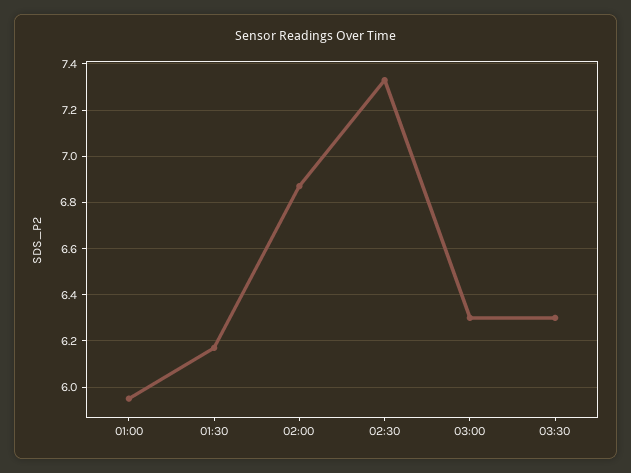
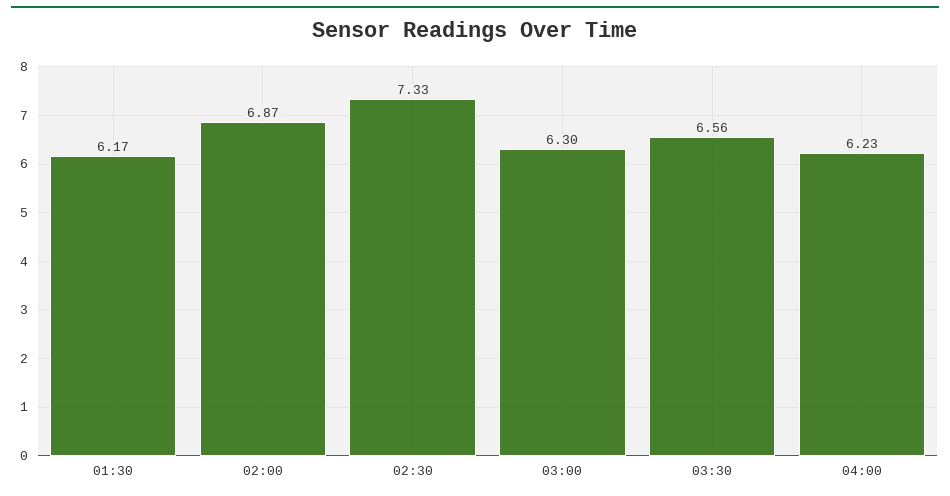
01:00: 5.95 -> none
03:30: 6.3 -> 6.56
04:00: none -> 6.23

